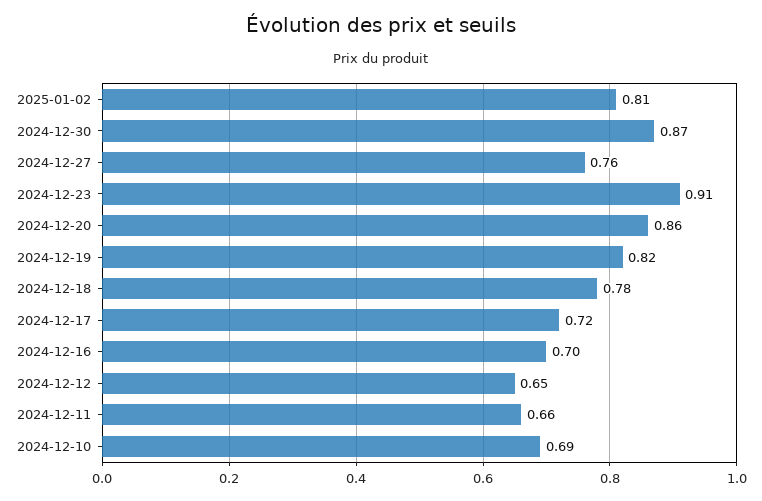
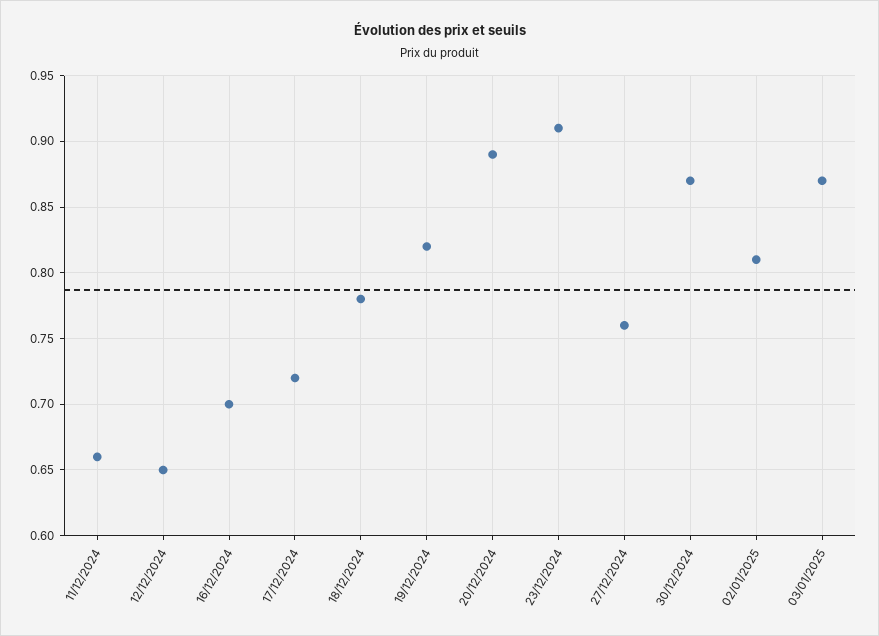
2024-12-20: 0.86 -> 0.89
2024-12-10: 0.69 -> none
03/01/2025: none -> 0.87

